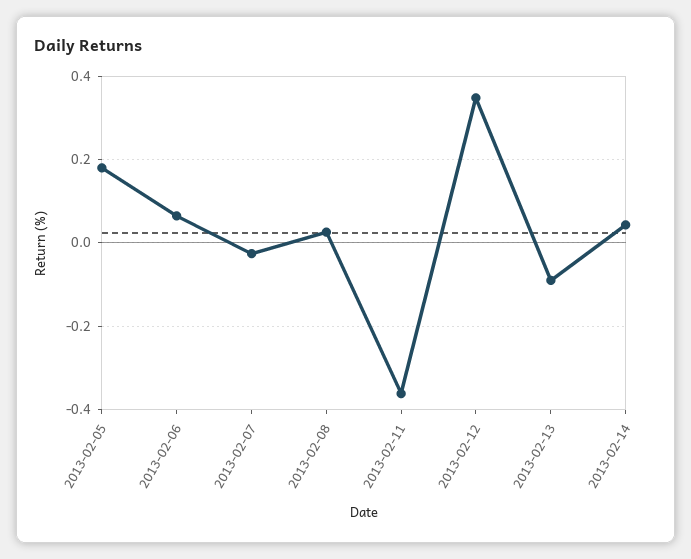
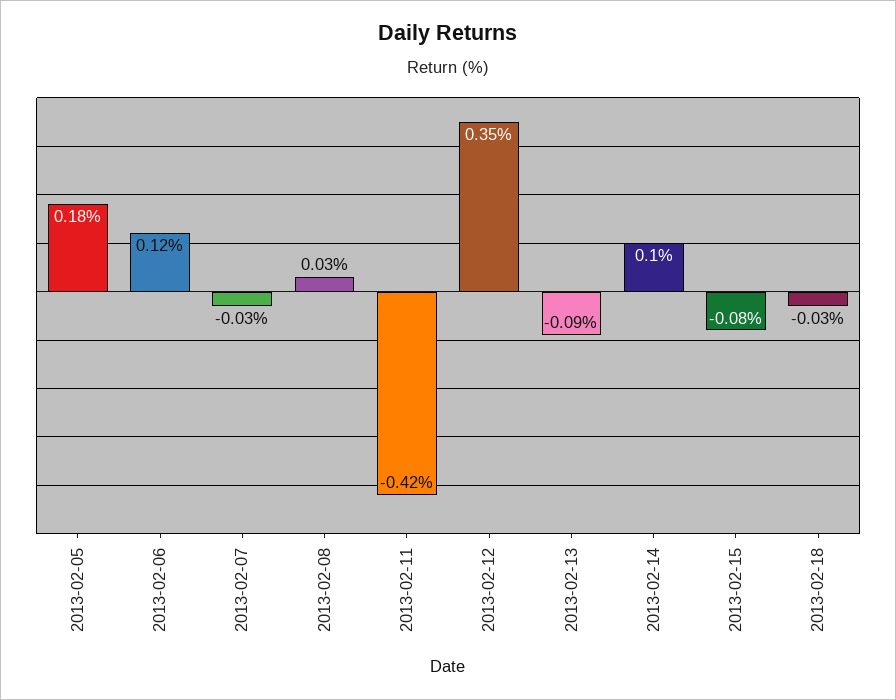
2013-02-06: 0.06 -> 0.12
2013-02-11: -0.36 -> -0.42
2013-02-14: 0.04 -> 0.1
2013-02-15: none -> -0.08
2013-02-18: none -> -0.03

